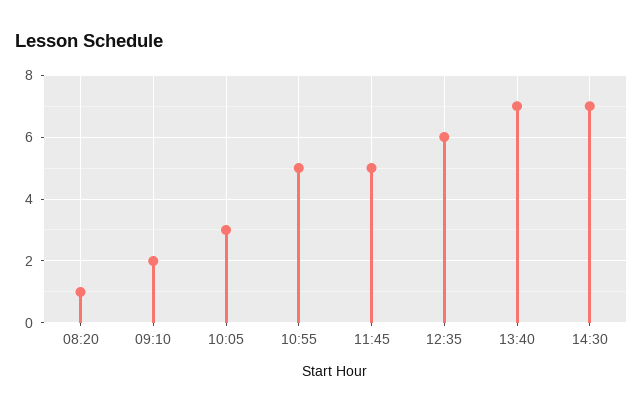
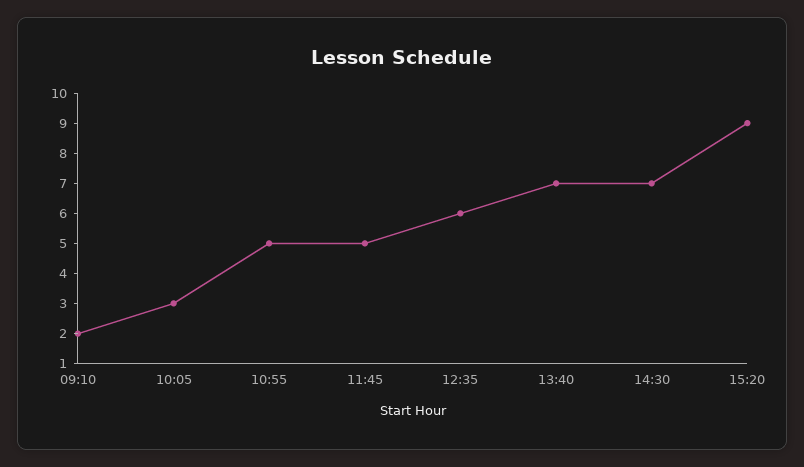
08:20: 1 -> none
15:20: none -> 9

